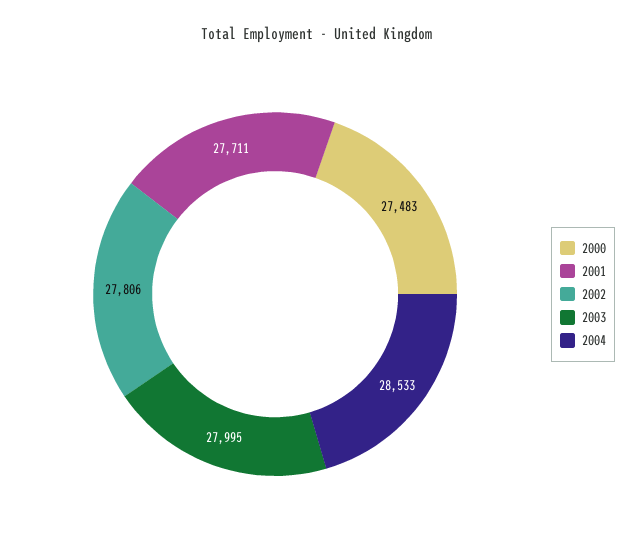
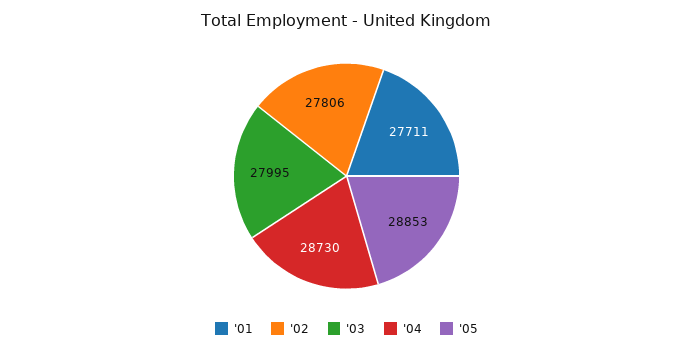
2000: 27483 -> none
2004: 28533 -> 28730
'05: none -> 28853

